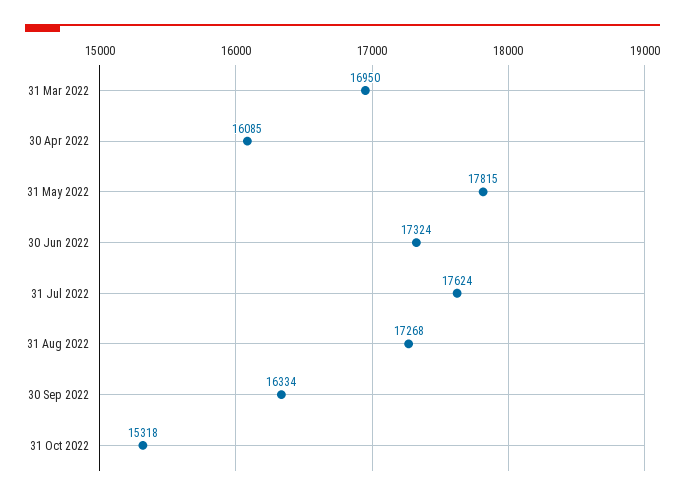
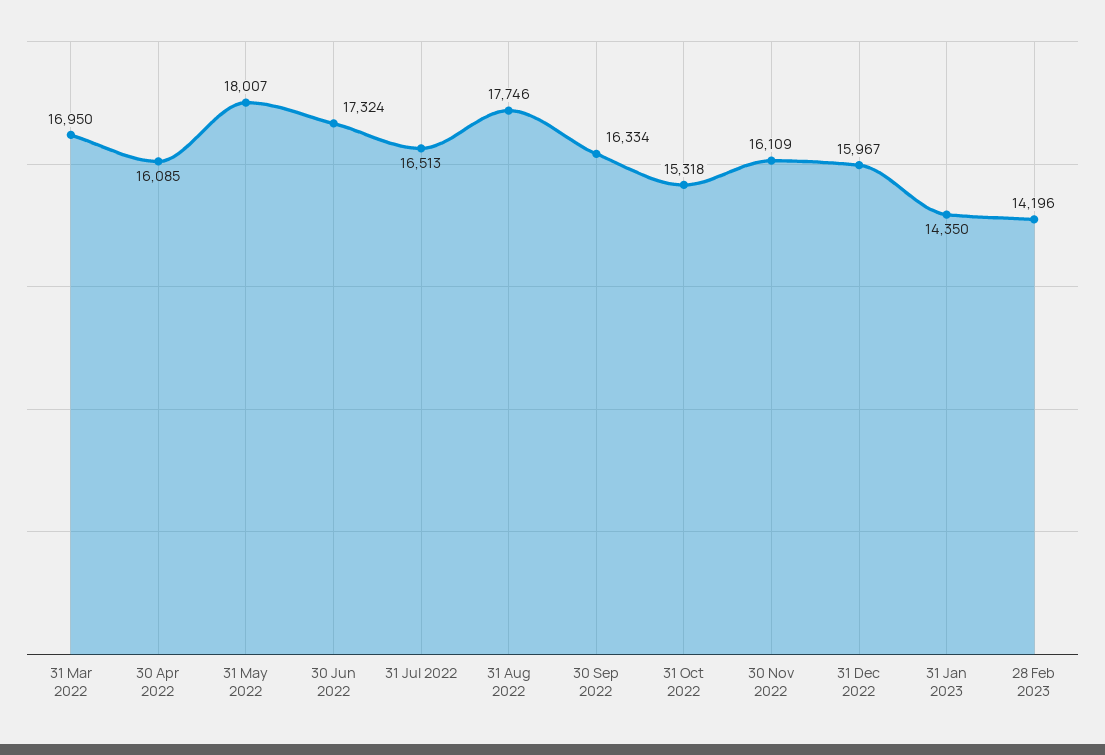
31 May 2022: 17815 -> 18007
31 Jul 2022: 17624 -> 16513
31 Aug 2022: 17268 -> 17746
30 Nov 2022: none -> 16109
31 Dec 2022: none -> 15967
31 Jan 2023: none -> 14350
28 Feb 2023: none -> 14196

